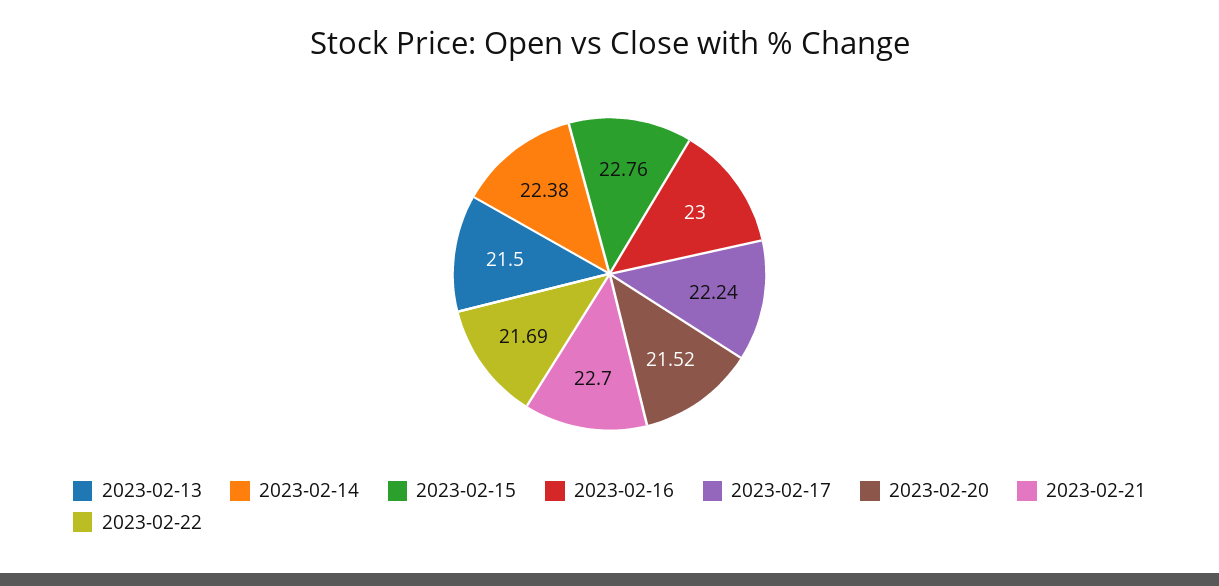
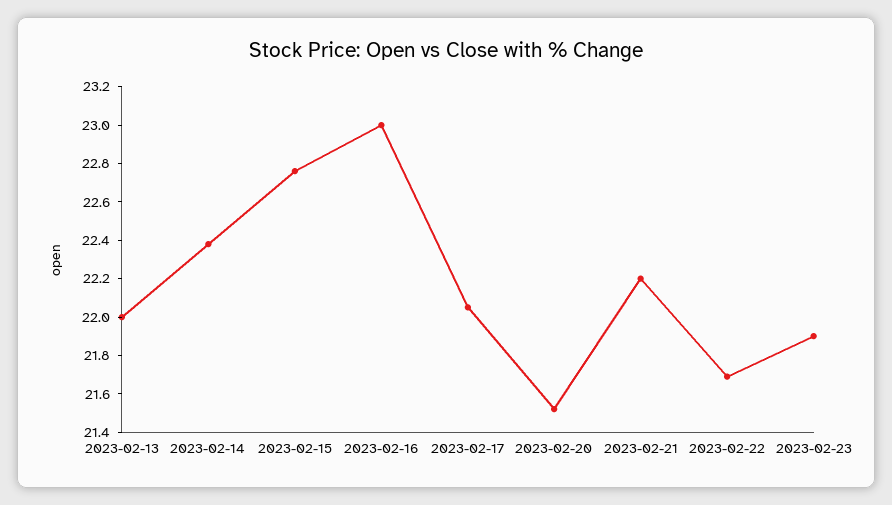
2023-02-13: 21.5 -> 22
2023-02-17: 22.24 -> 22.05
2023-02-21: 22.7 -> 22.2
2023-02-23: none -> 21.9

